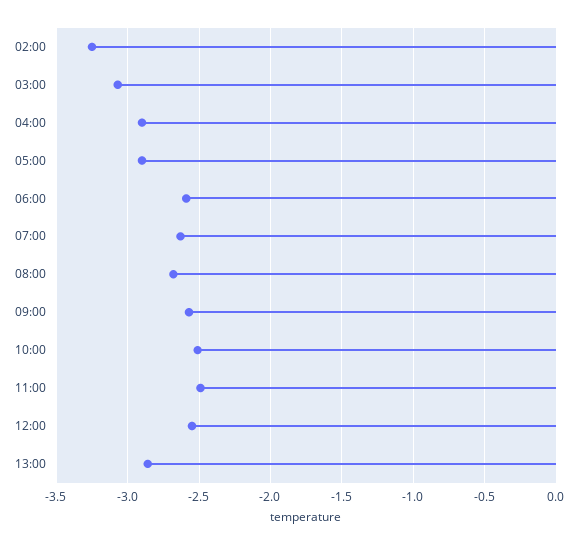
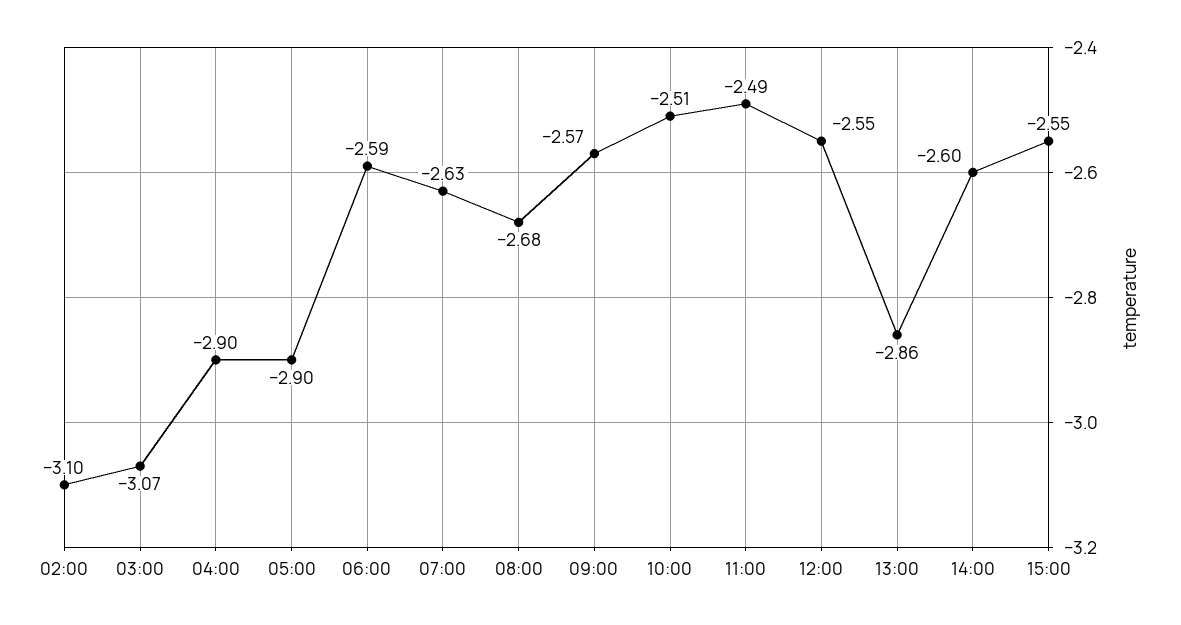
02:00: -3.25 -> -3.1
14:00: none -> -2.6
15:00: none -> -2.55

